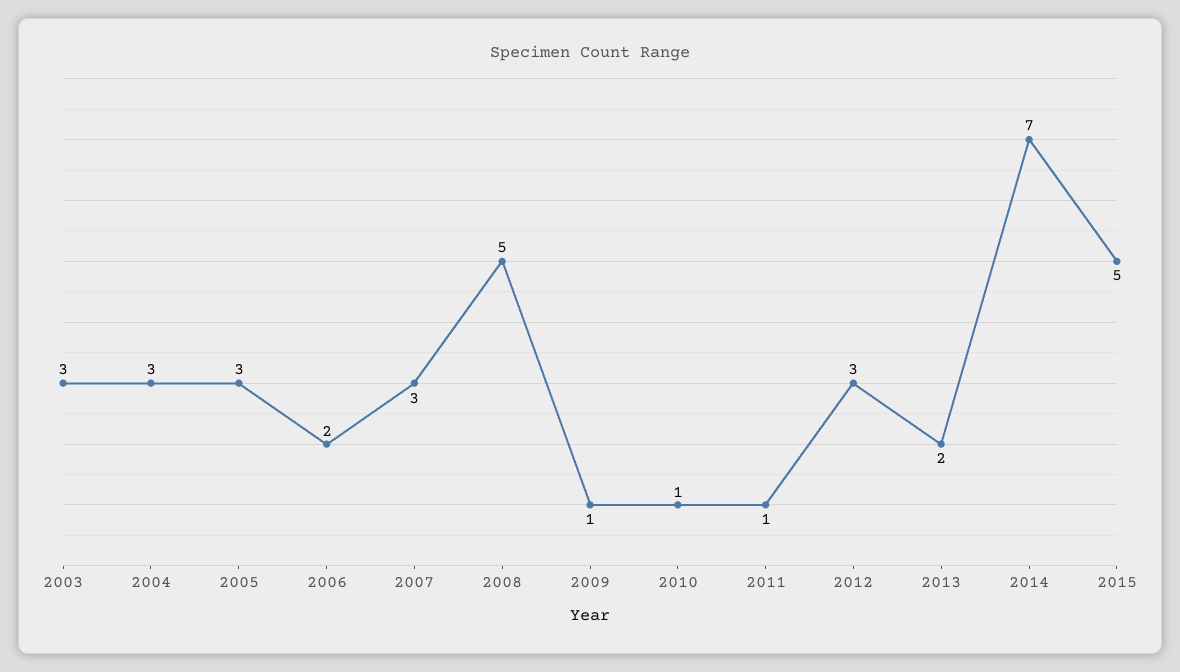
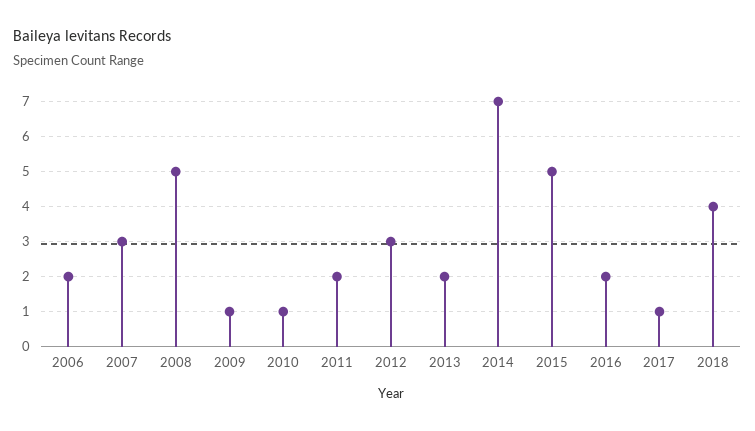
2003: 3 -> none
2004: 3 -> none
2005: 3 -> none
2011: 1 -> 2
2016: none -> 2
2017: none -> 1
2018: none -> 4

